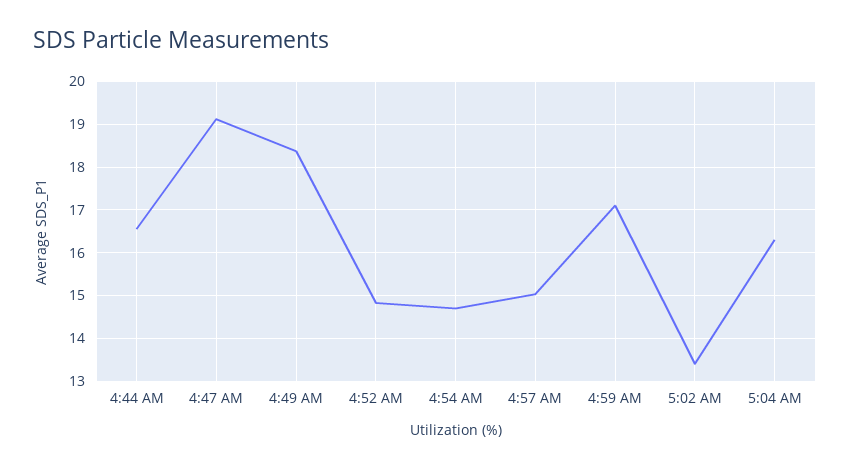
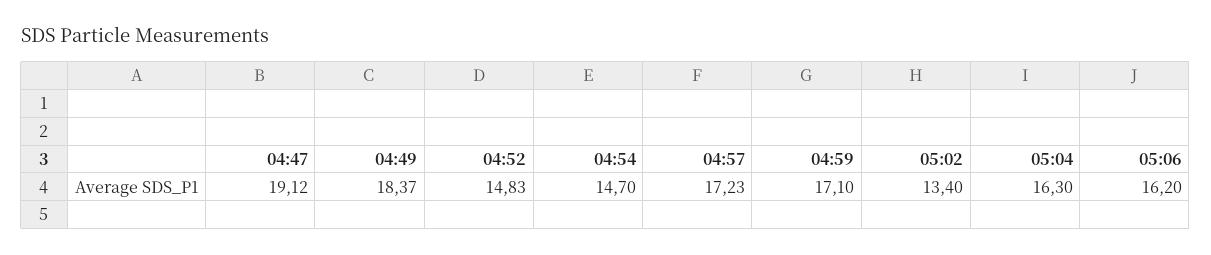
4:44 AM: 16.6 -> none
4:57 AM: 15 -> 17.23
05:06: none -> 16.2

